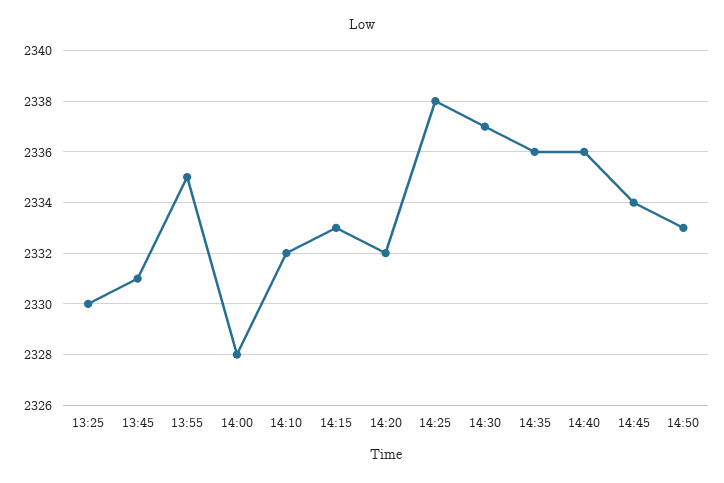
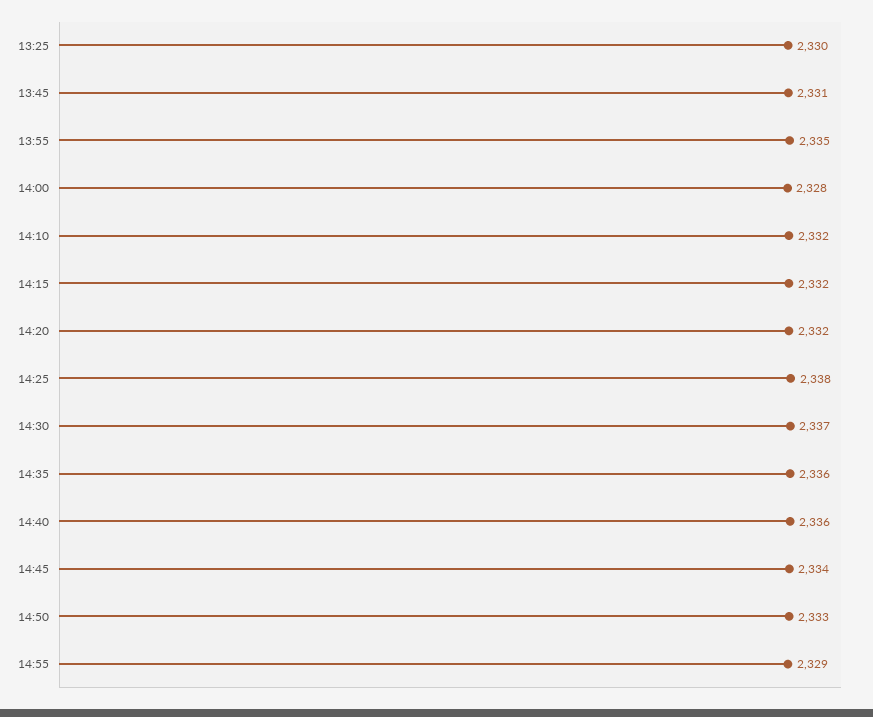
14:15: 2333 -> 2332
14:55: none -> 2329

